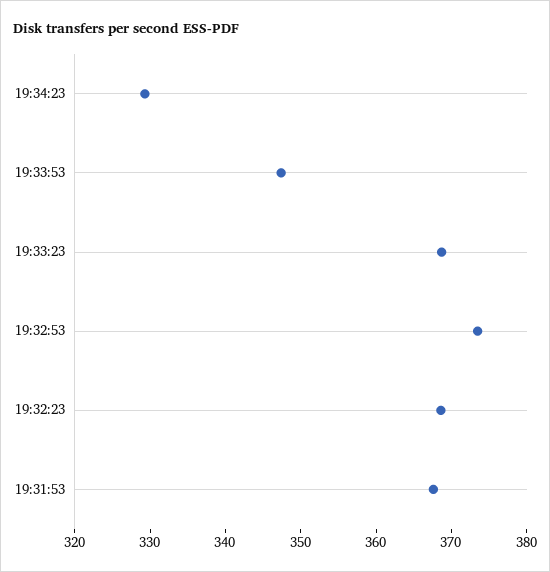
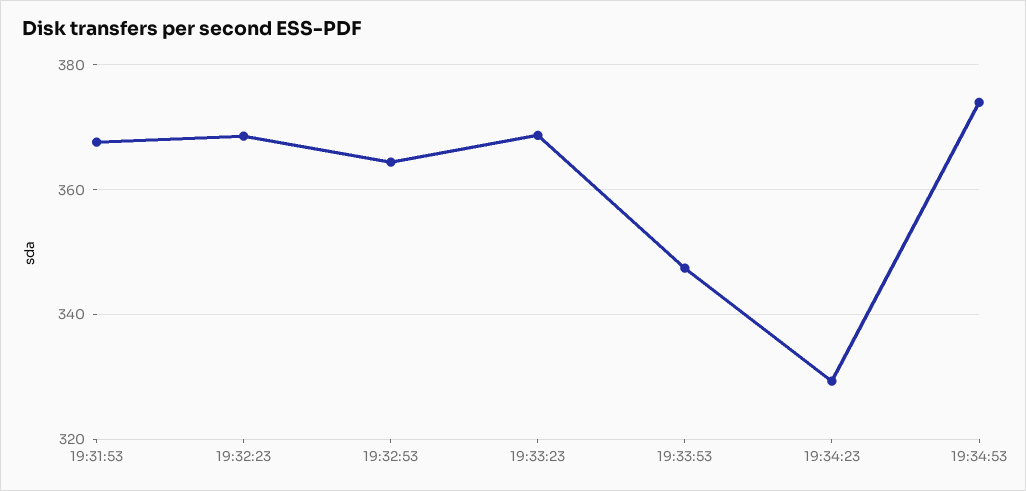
19:32:53: 374 -> 364
19:34:53: none -> 374

